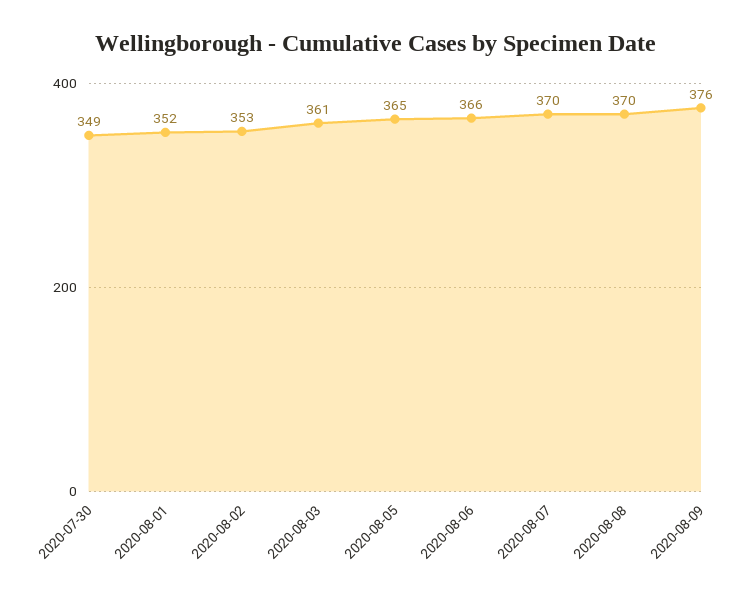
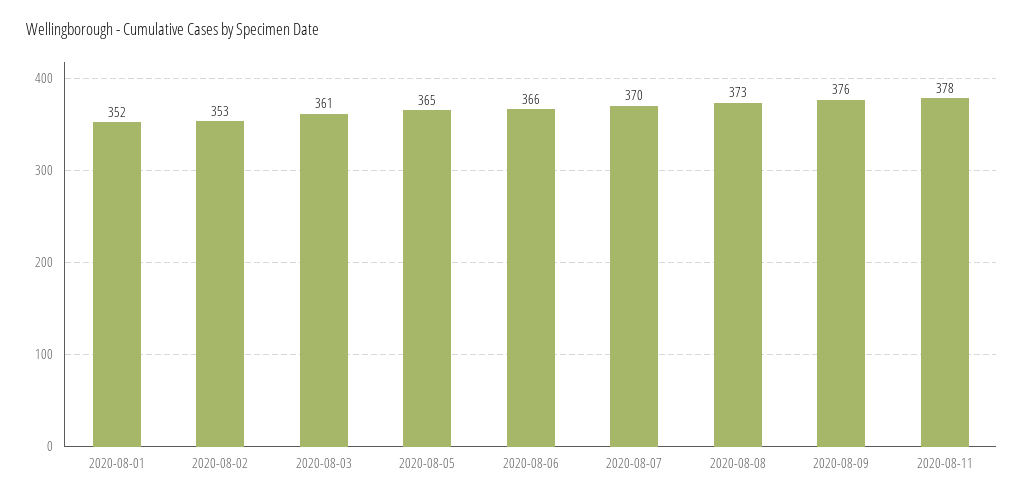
2020-07-30: 349 -> none
2020-08-08: 370 -> 373
2020-08-11: none -> 378

